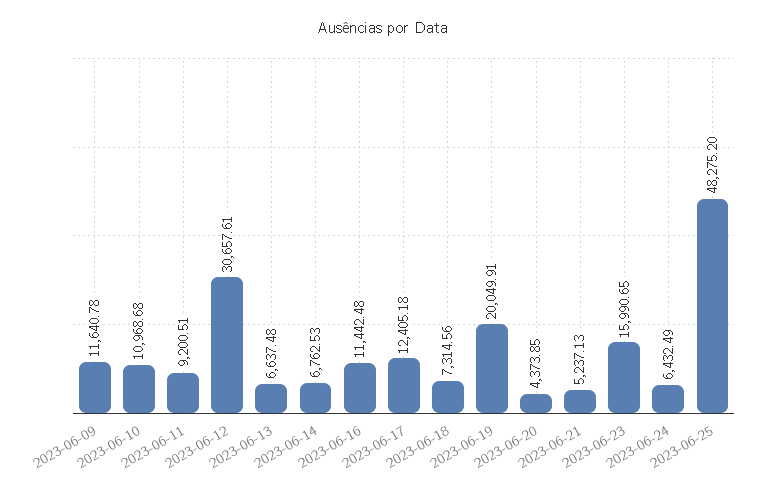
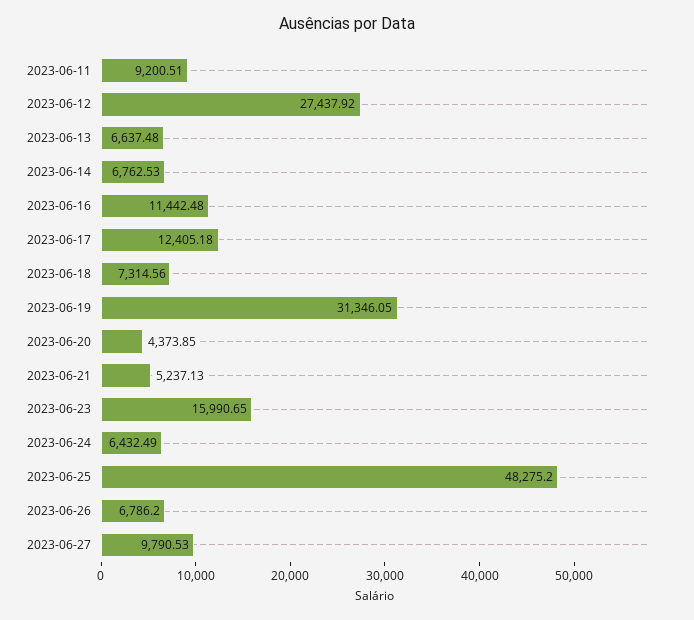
2023-06-09: 11640.78 -> none
2023-06-10: 10968.68 -> none
2023-06-12: 30657.61 -> 27437.92
2023-06-19: 20049.91 -> 31346.05
2023-06-26: none -> 6786.2
2023-06-27: none -> 9790.53

